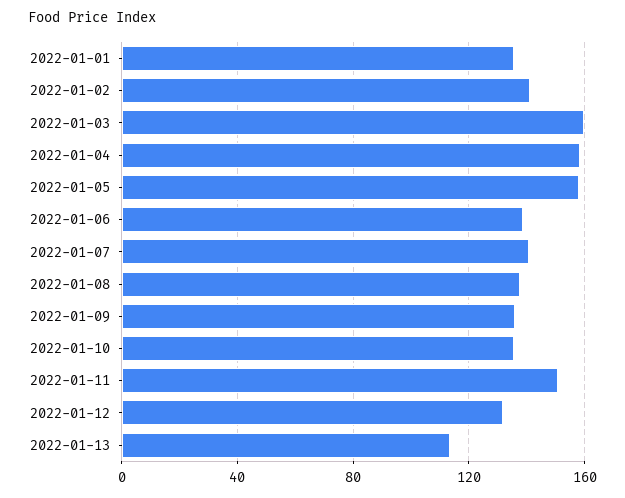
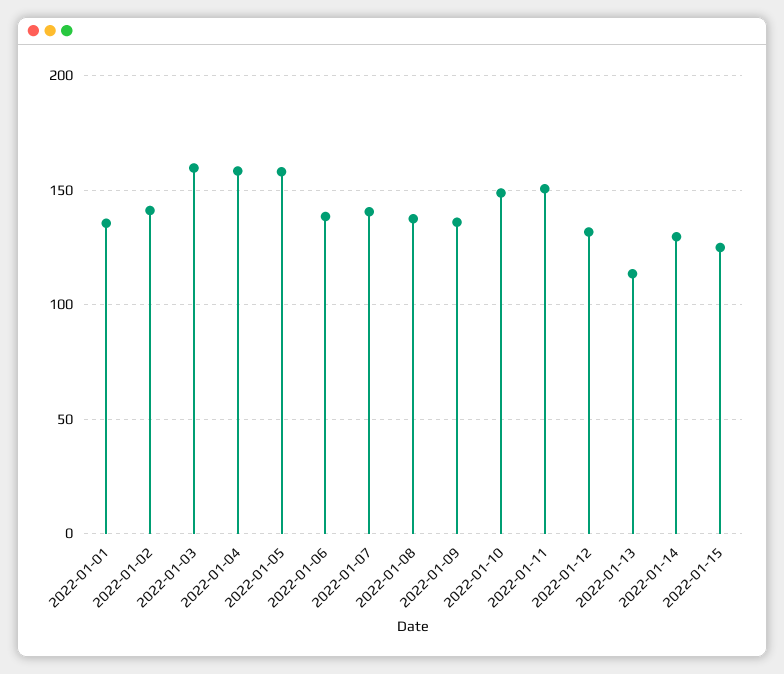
2022-01-10: 135 -> 150
2022-01-14: none -> 130
2022-01-15: none -> 125

